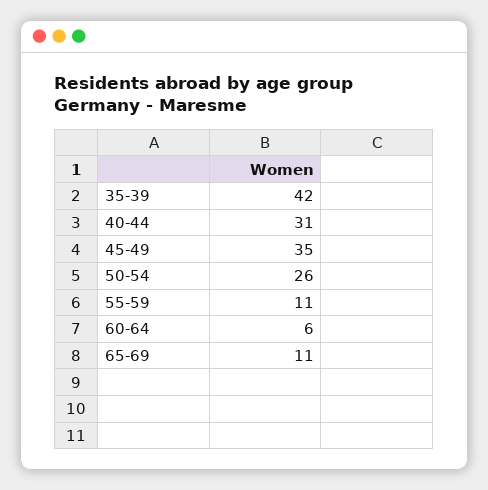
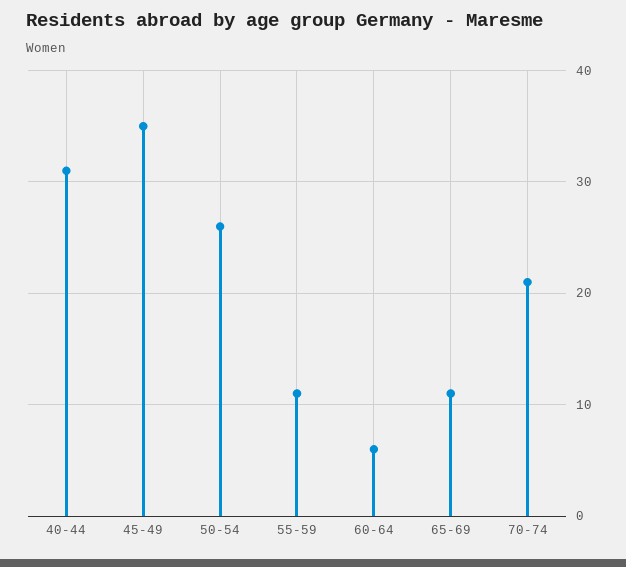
35-39: 42 -> none
70-74: none -> 21

